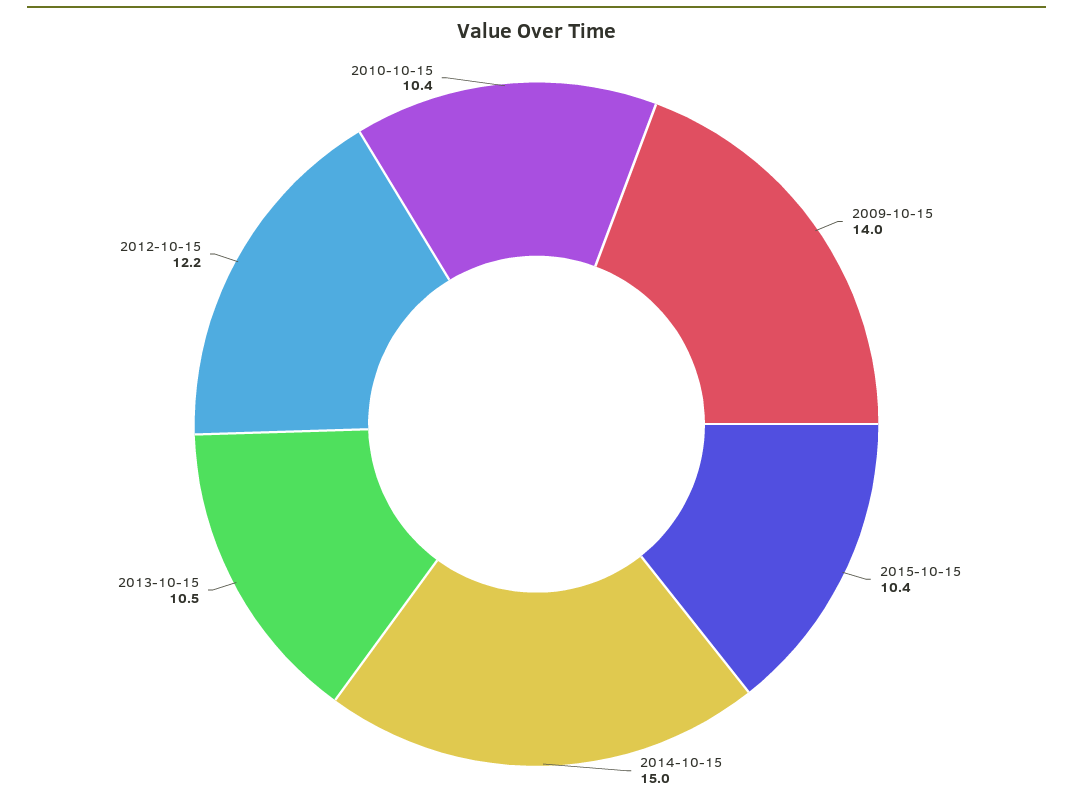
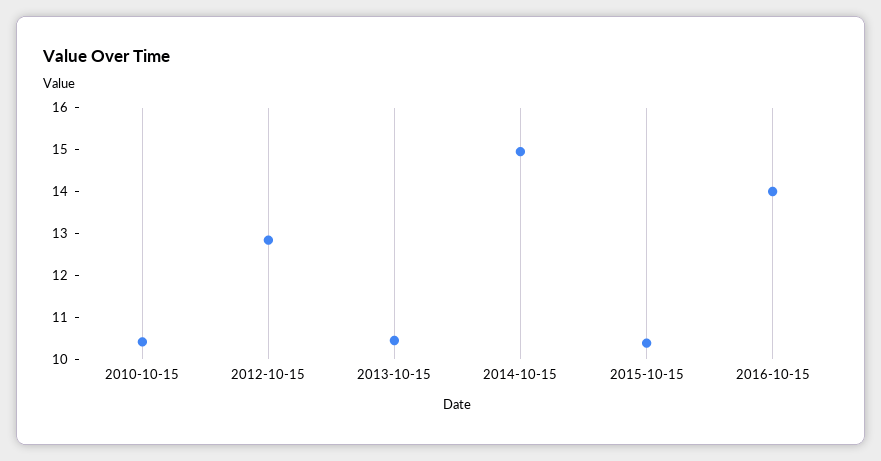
2009-10-15: 14 -> none
2012-10-15: 12.2 -> 12.8
2016-10-15: none -> 14

